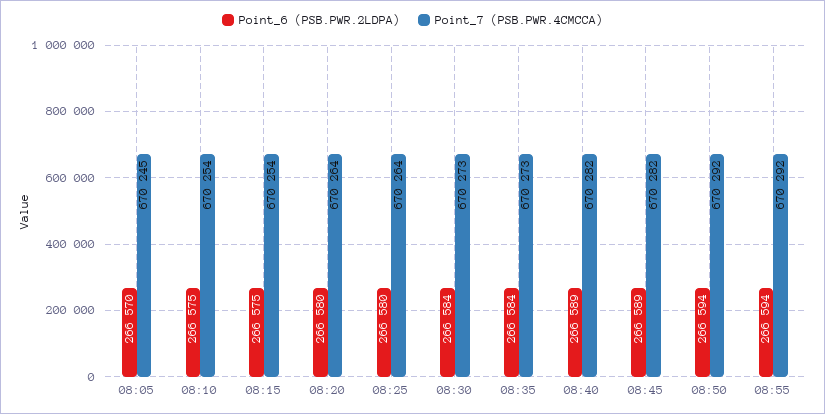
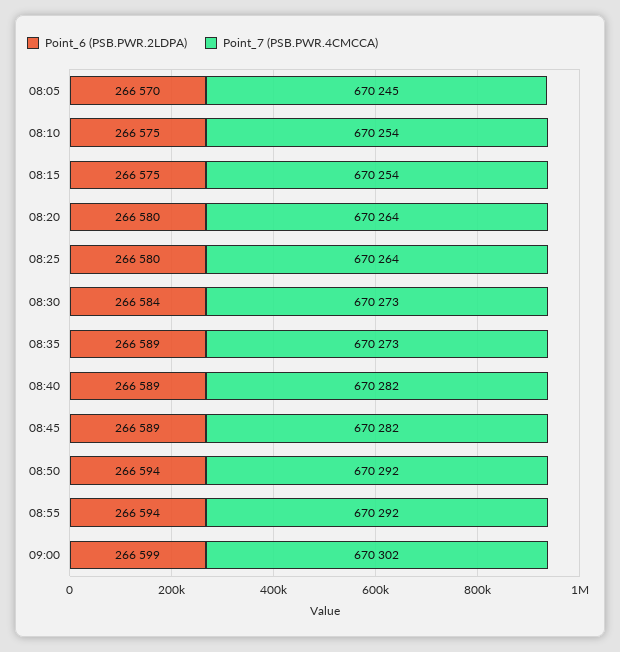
Point_6 (PSB.PWR.2LDPA), 08:35: 266584 -> 266589
Point_6 (PSB.PWR.2LDPA), 09:00: none -> 266599
Point_7 (PSB.PWR.4CMCCA), 09:00: none -> 670302

